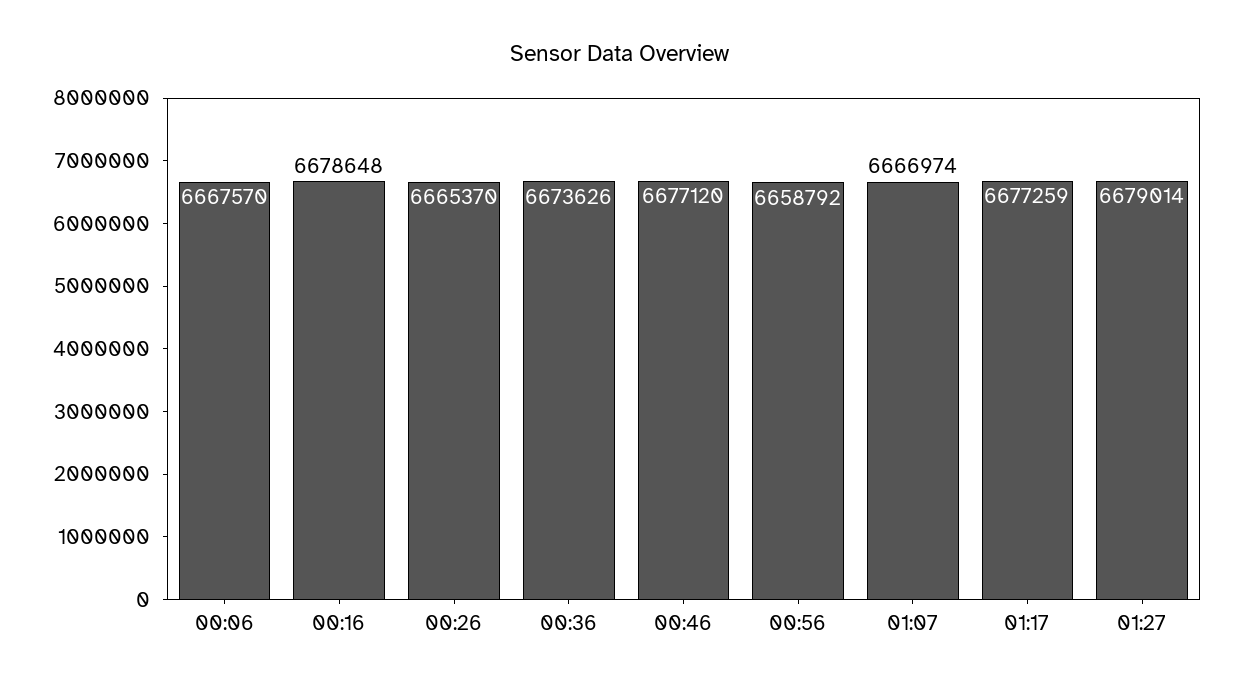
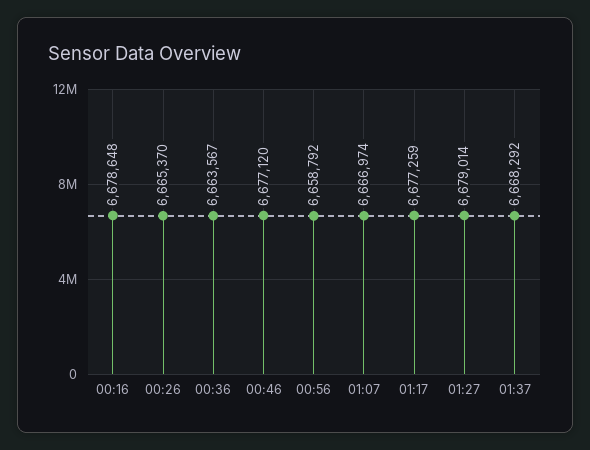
00:06: 6667570 -> none
00:36: 6673626 -> 6663567
01:37: none -> 6668292

